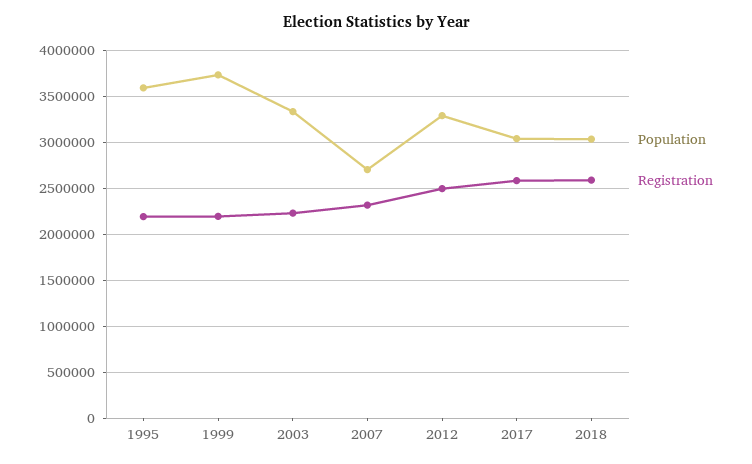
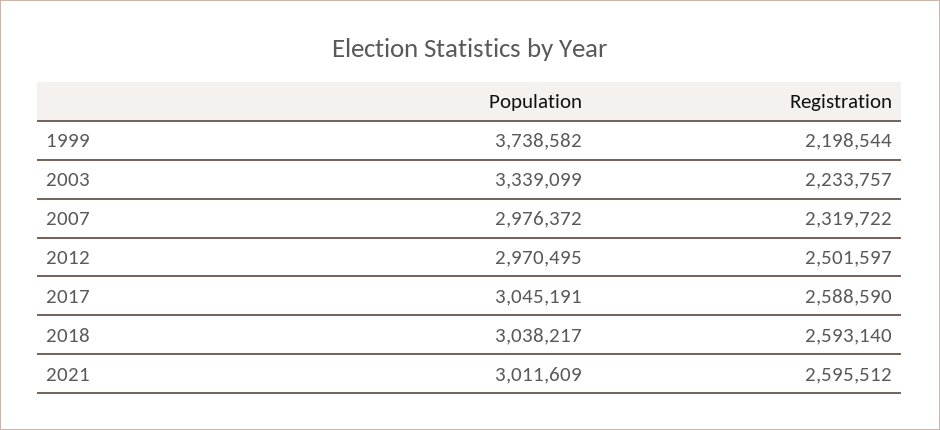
Population, 1995: 3600000 -> none
Registration, 1995: 2200000 -> none
Population, 2007: 2700000 -> 2976372
Population, 2012: 3300000 -> 2970495
Population, 2021: none -> 3011609
Registration, 2021: none -> 2595512

